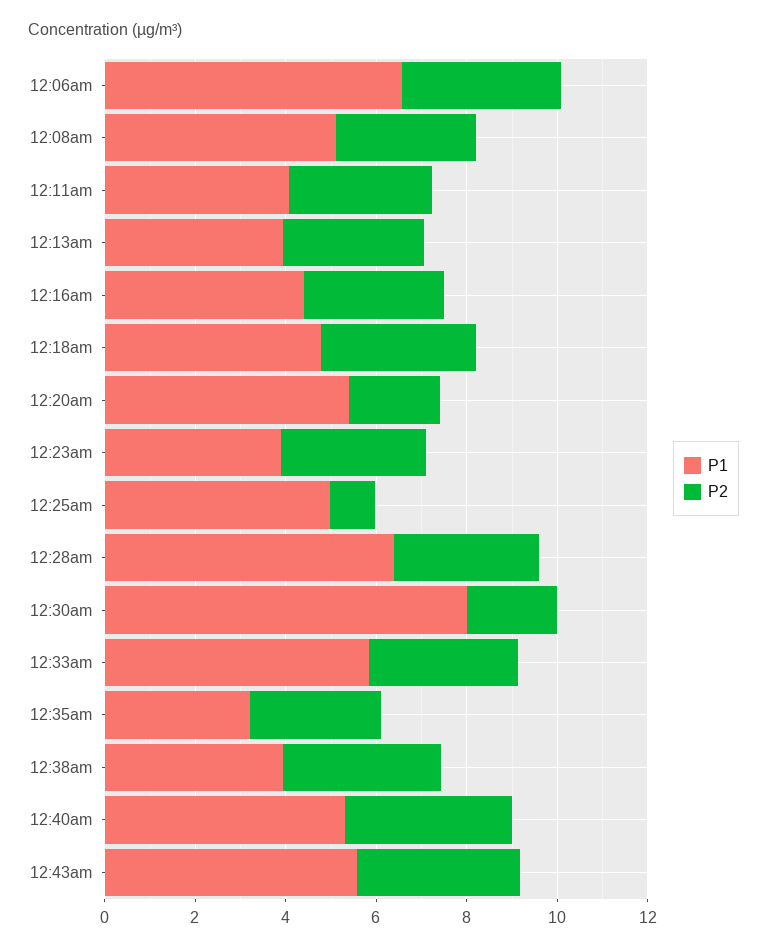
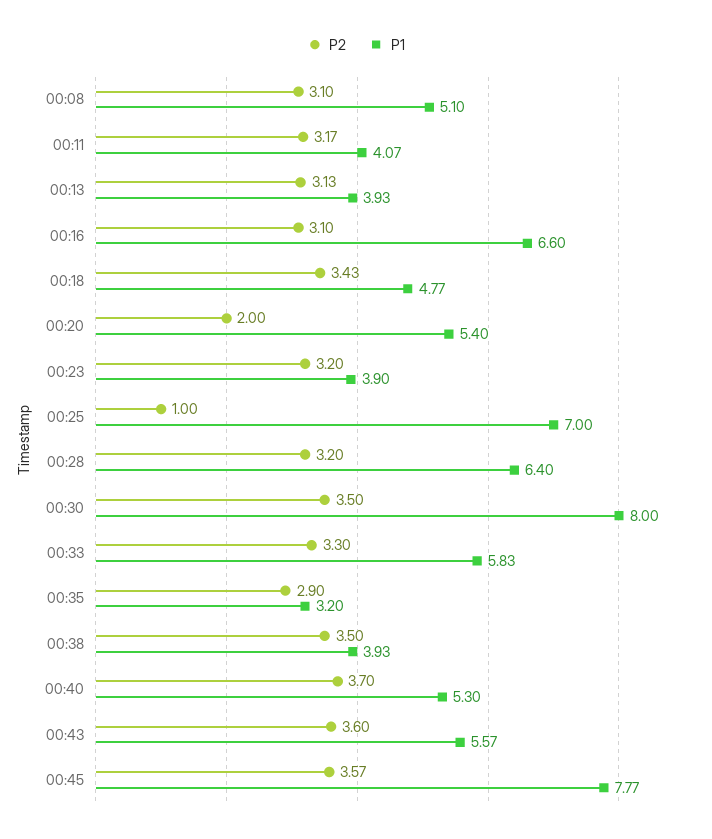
P1, 12:06am: 6.5 -> none
P2, 12:06am: 3.5 -> none
P1, 12:16am: 4.5 -> 6.6
P1, 12:25am: 5 -> 7
P2, 12:30am: 2 -> 3.5
P2, 00:45: none -> 3.57
P1, 00:45: none -> 7.77

